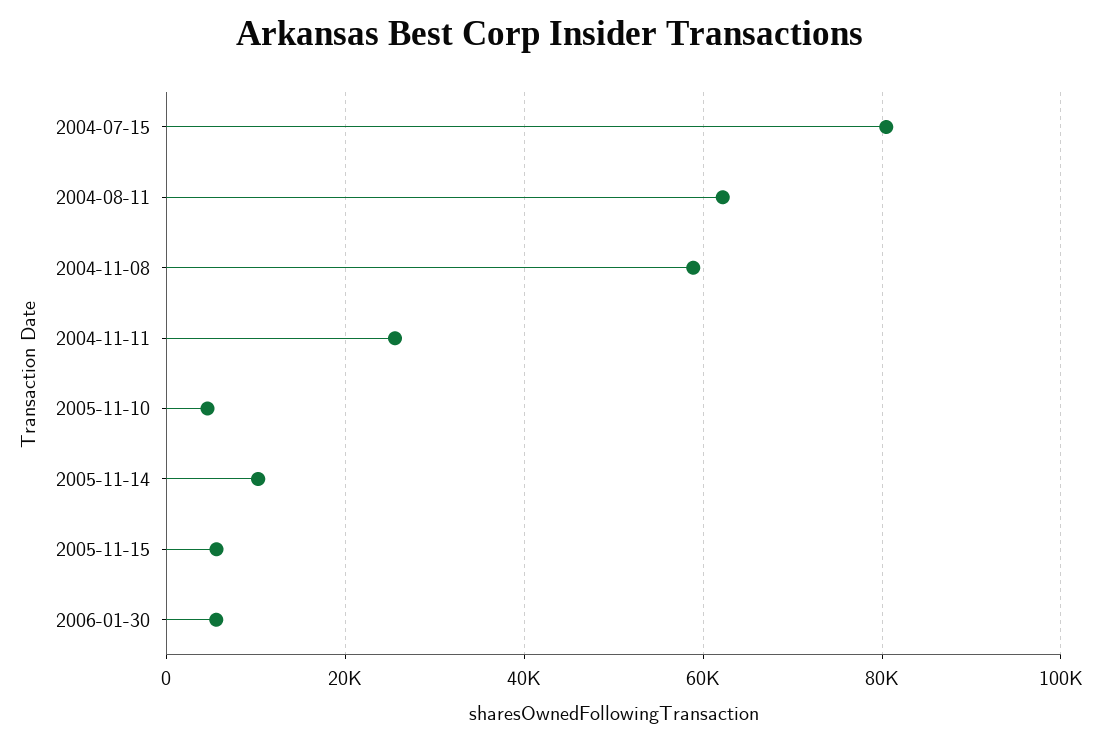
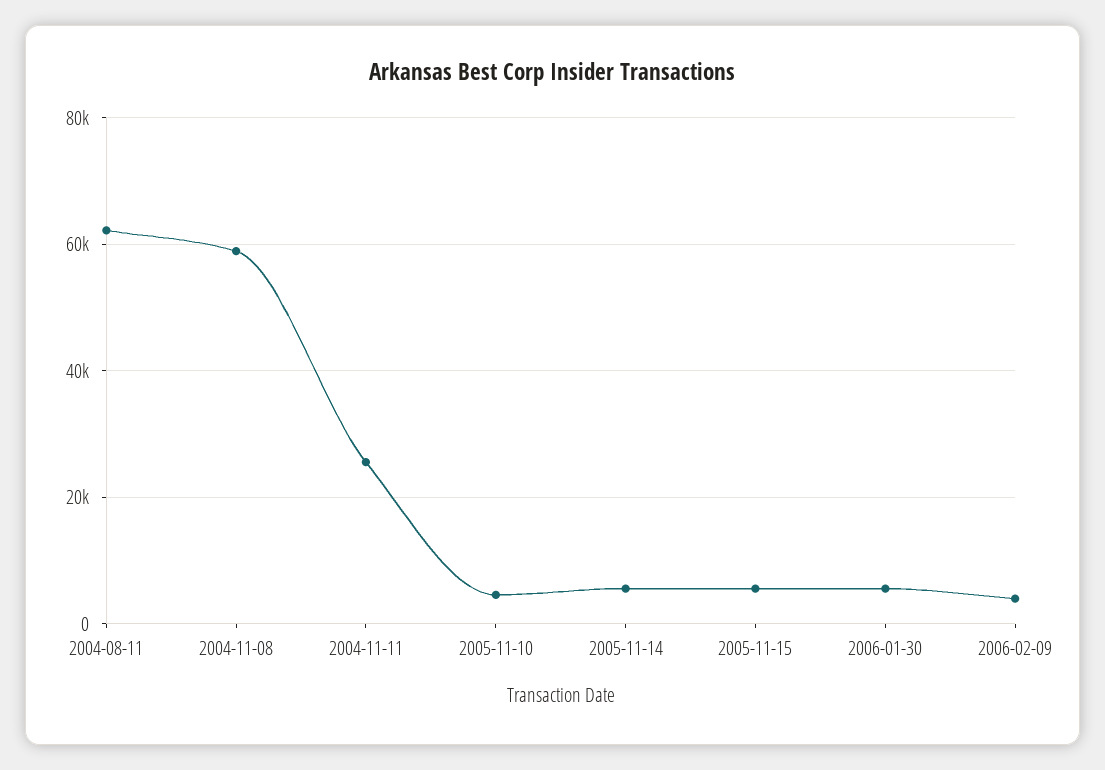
2004-07-15: 80000 -> none
2005-11-14: 10000 -> 6000
2006-02-09: none -> 4000

